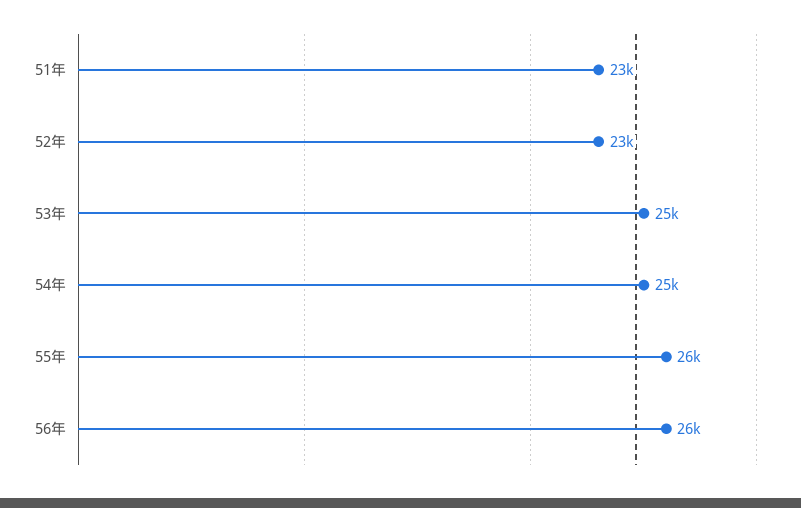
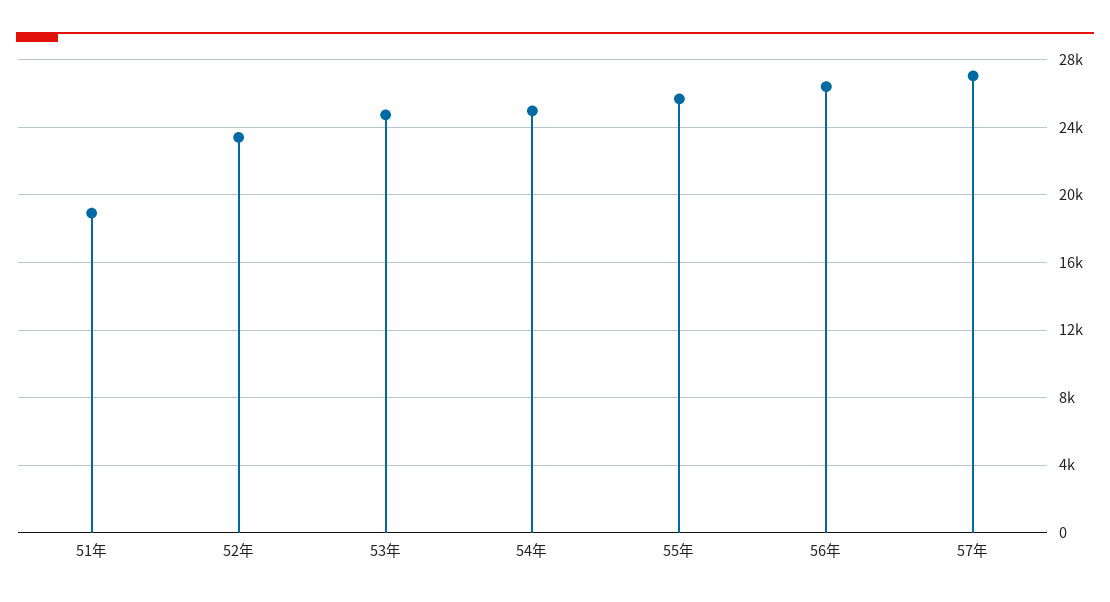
51年: 23000 -> 19000
57年: none -> 27000

